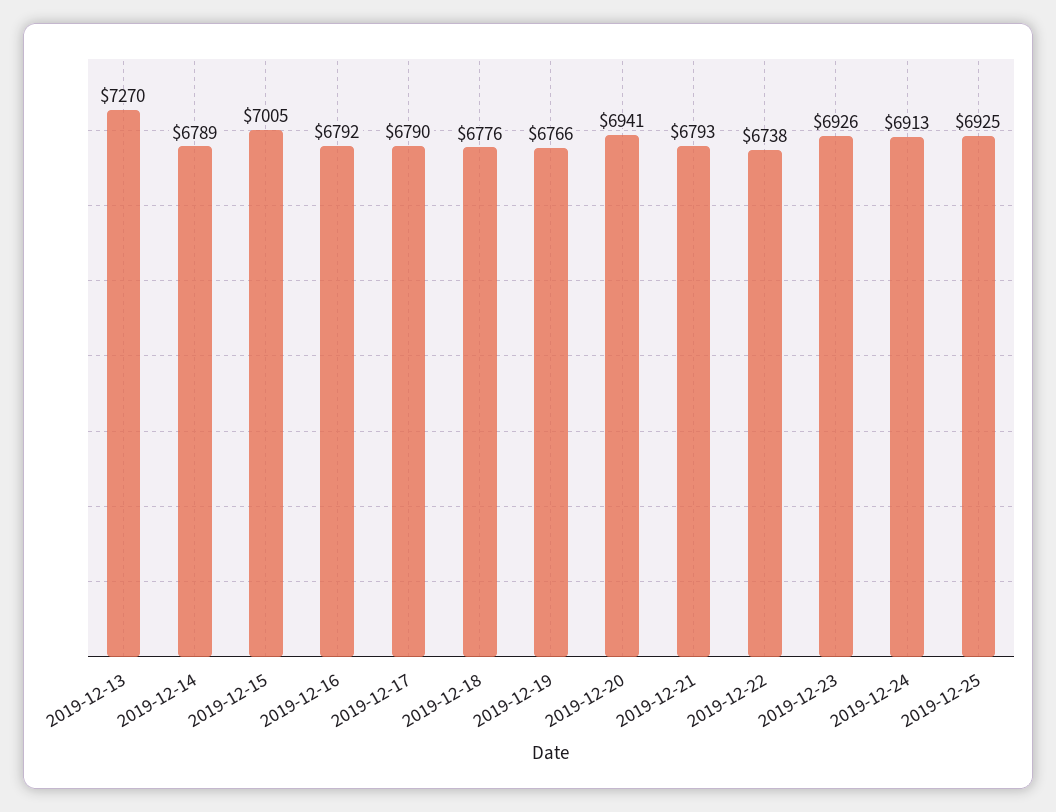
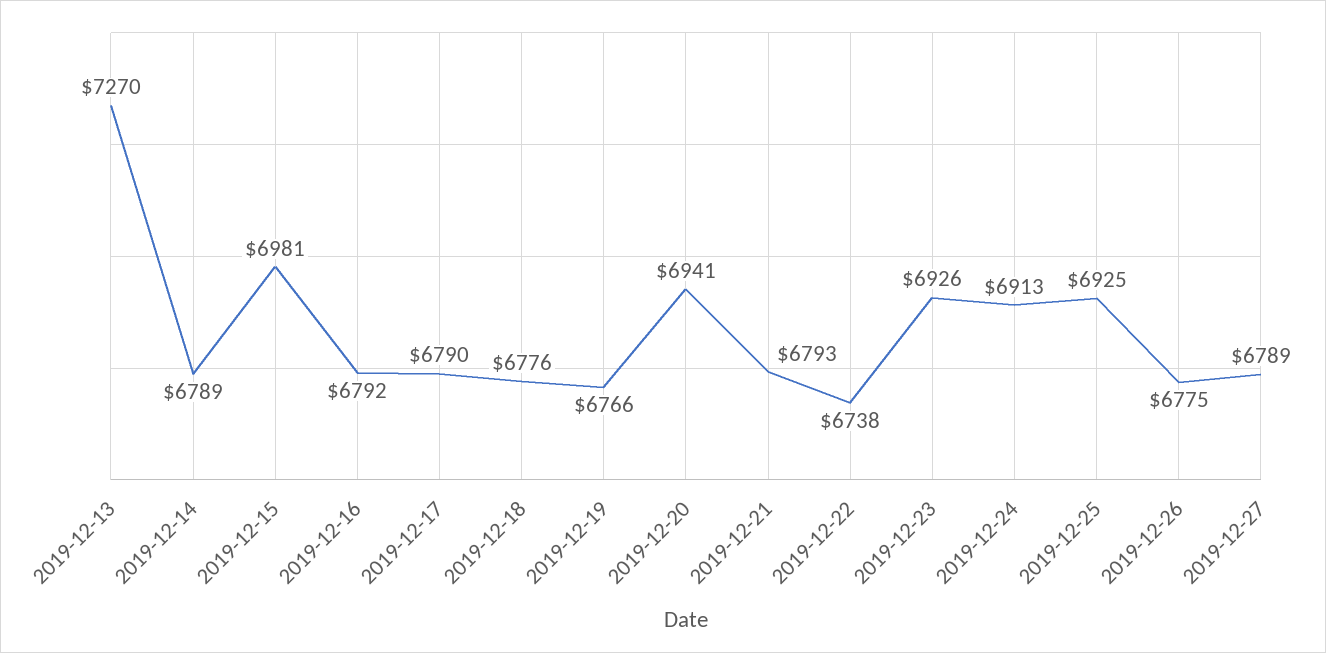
2019-12-15: 7005 -> 6981
2019-12-26: none -> 6775
2019-12-27: none -> 6789

